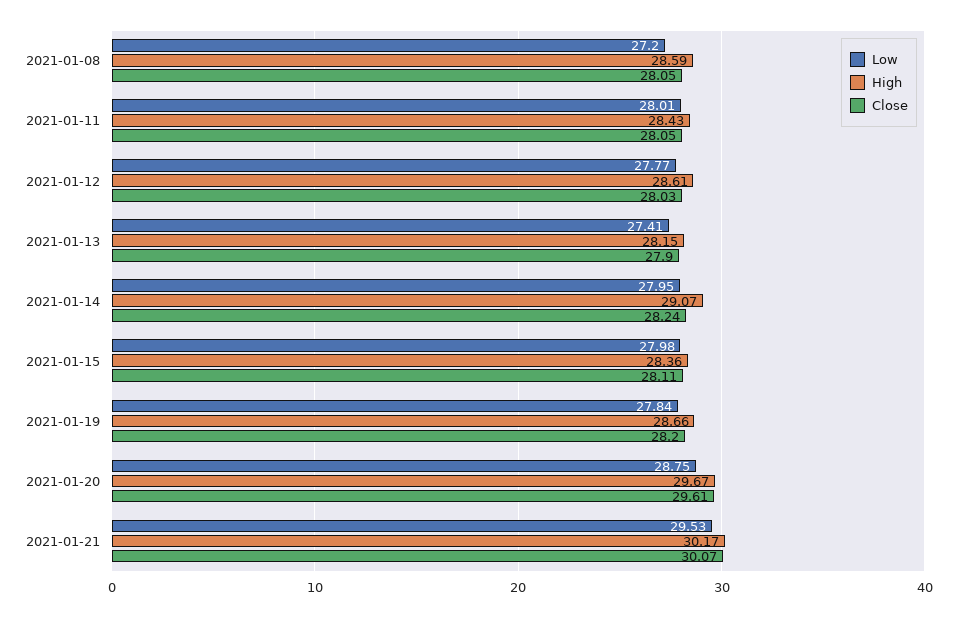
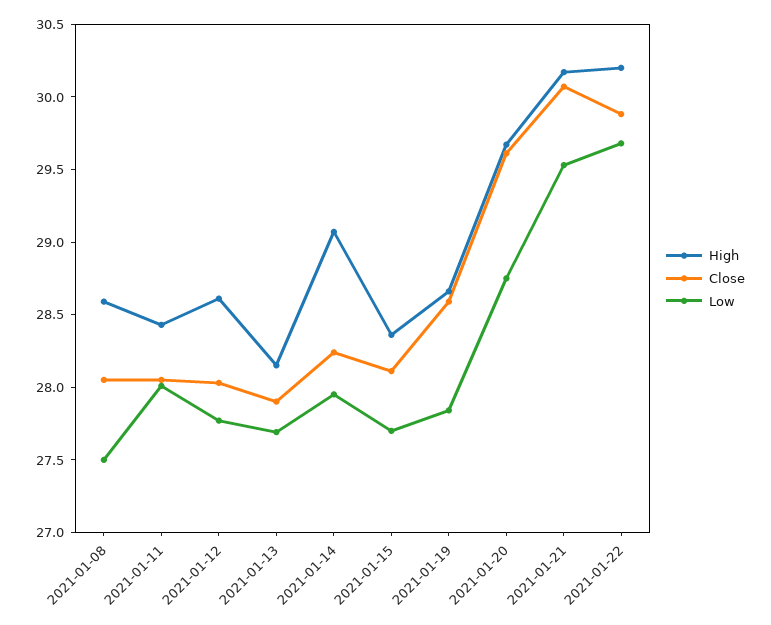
Low, 2021-01-08: 27.2 -> 27.5
Low, 2021-01-13: 27.41 -> 27.7
Low, 2021-01-15: 27.98 -> 27.7
Close, 2021-01-19: 28.2 -> 28.6
High, 2021-01-22: none -> 30.2
Close, 2021-01-22: none -> 29.9
Low, 2021-01-22: none -> 29.7

